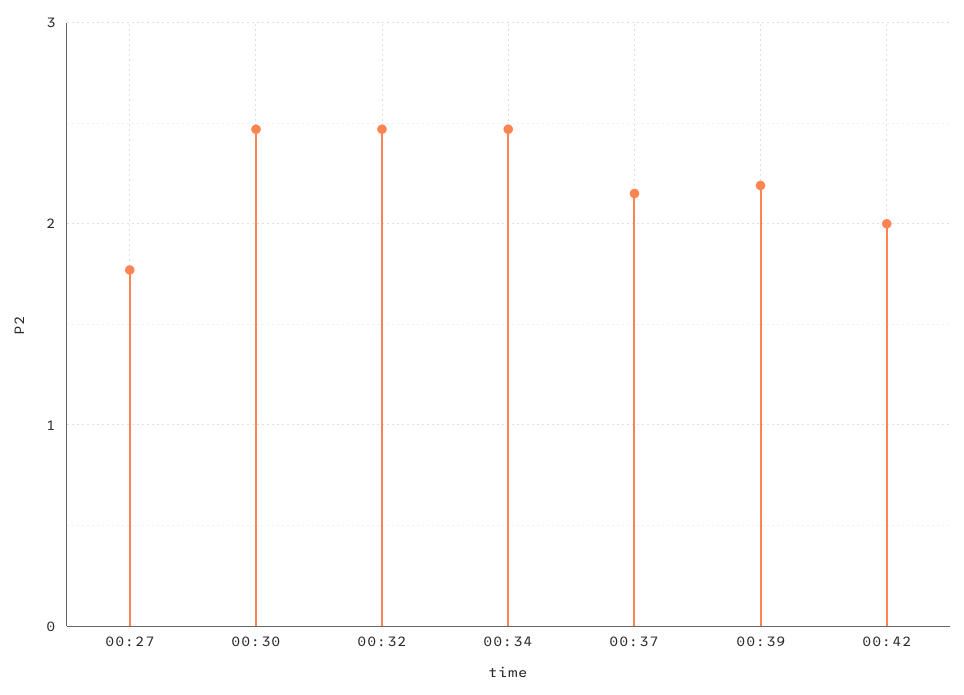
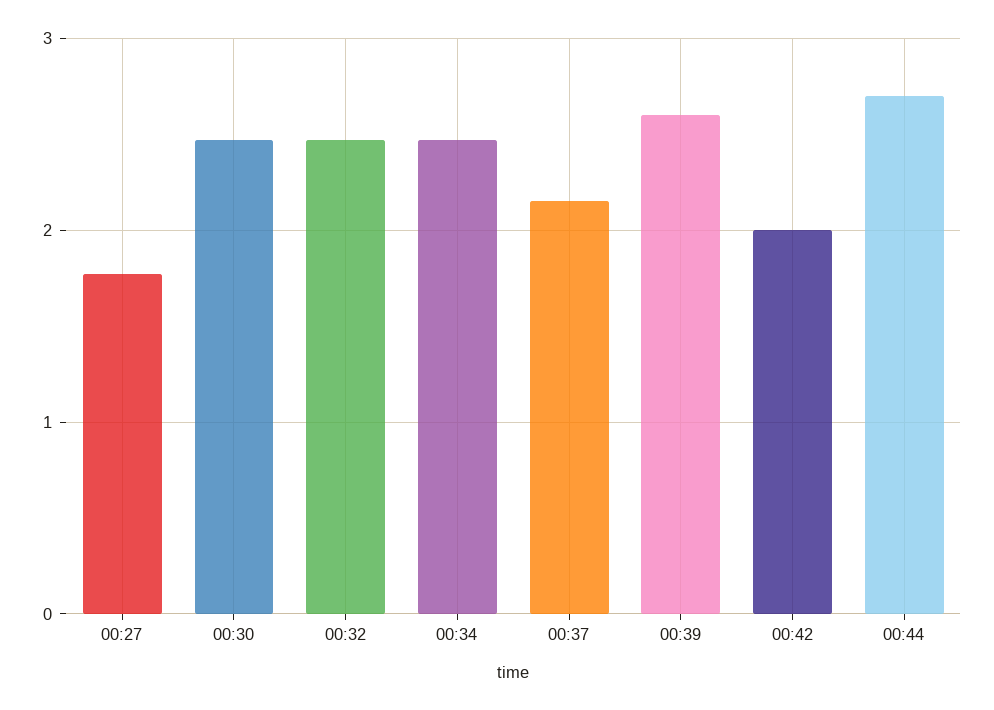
00:39: 2.2 -> 2.6
00:44: none -> 2.7

